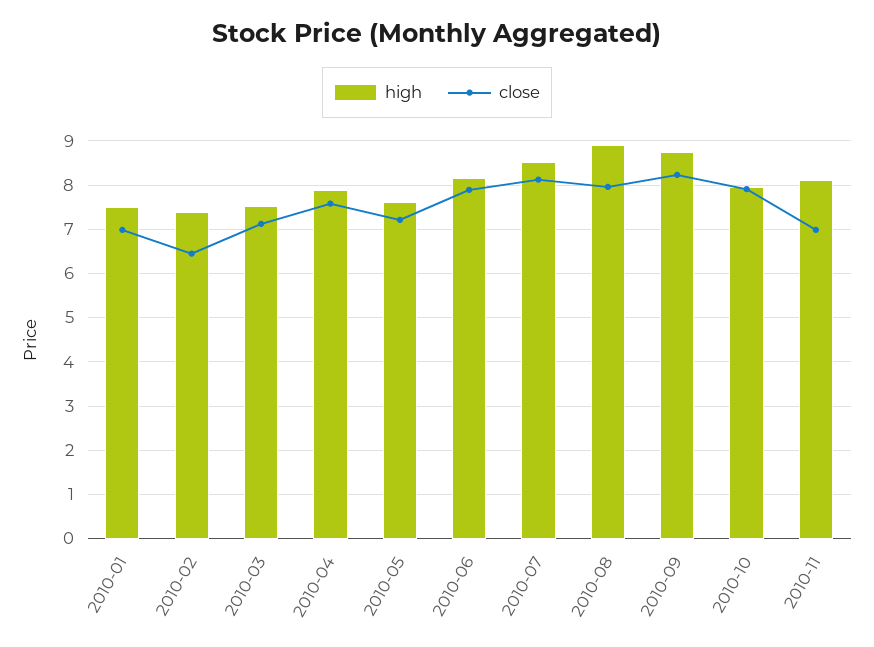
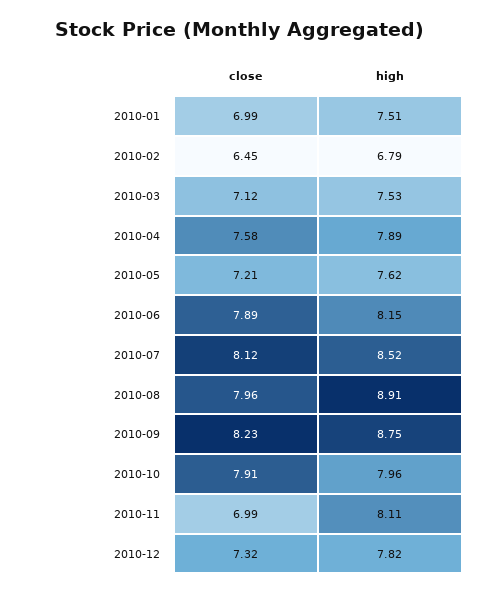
high, 2010-02: 7.4 -> 6.79
close, 2010-12: none -> 7.32
high, 2010-12: none -> 7.82

